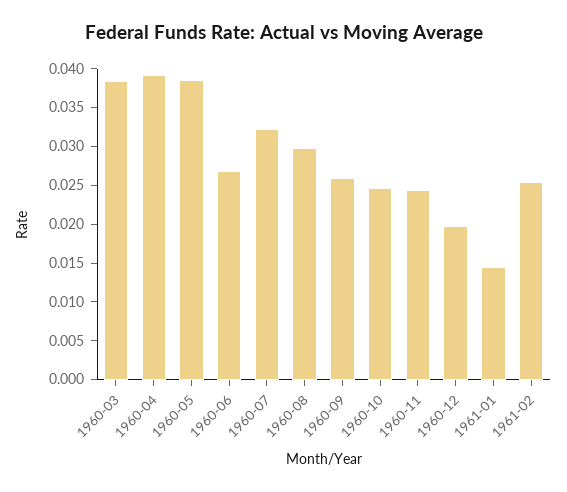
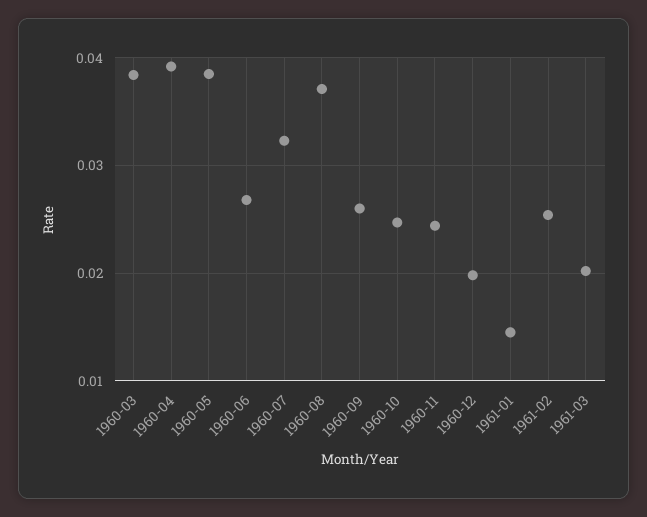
1960-08: 0.03 -> 0.037
1961-03: none -> 0.02

